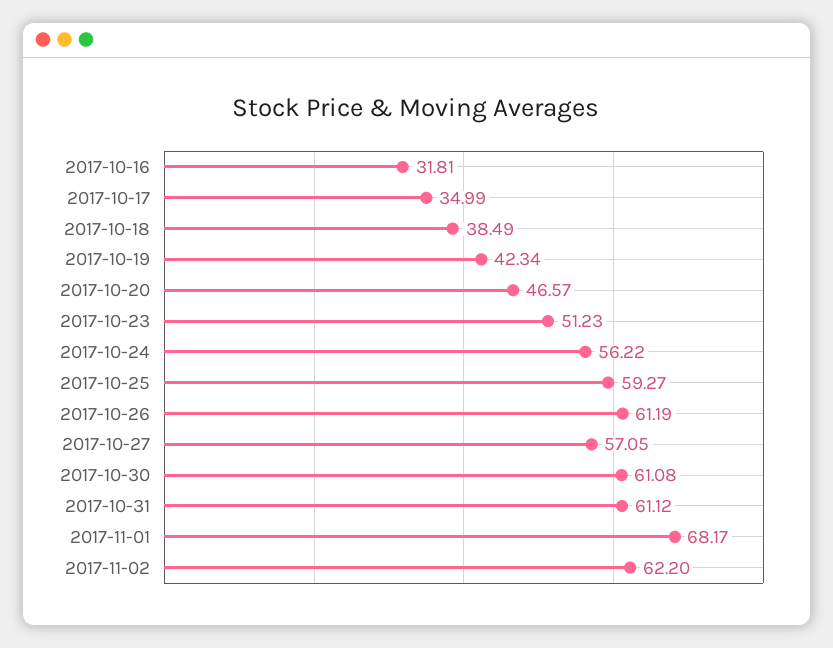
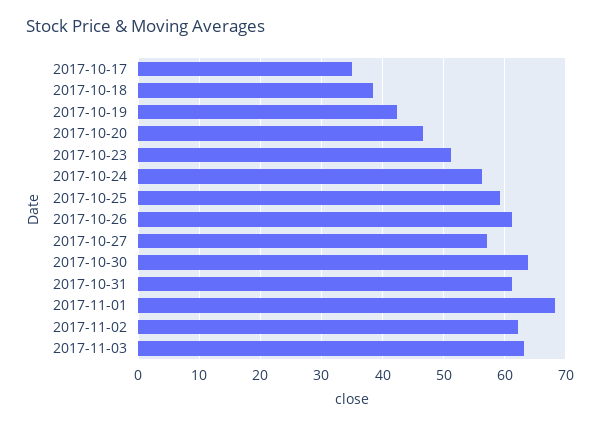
2017-10-16: 31.81 -> none
2017-10-30: 61.08 -> 64
2017-11-03: none -> 63

